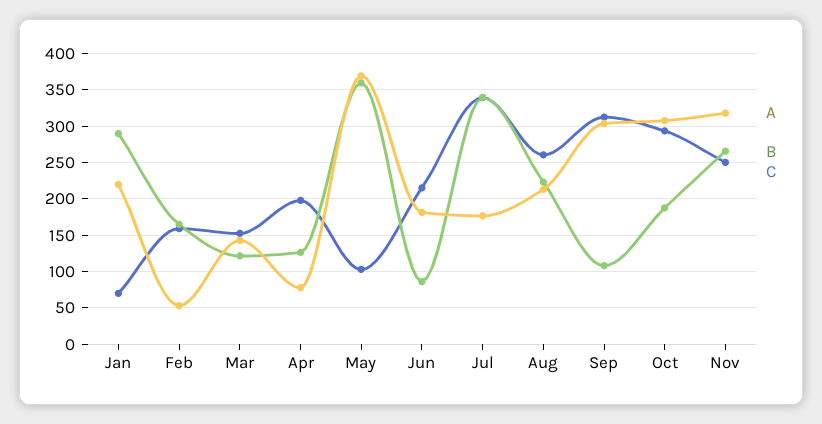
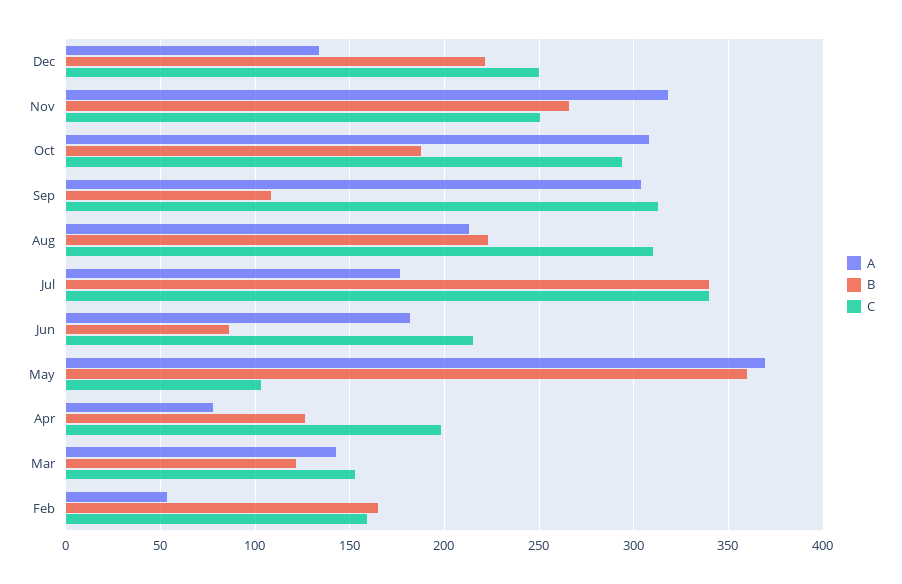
A, Jan: 220 -> none
B, Jan: 290 -> none
C, Jan: 70 -> none
C, Aug: 260 -> 310
A, Dec: none -> 135
B, Dec: none -> 220
C, Dec: none -> 250

